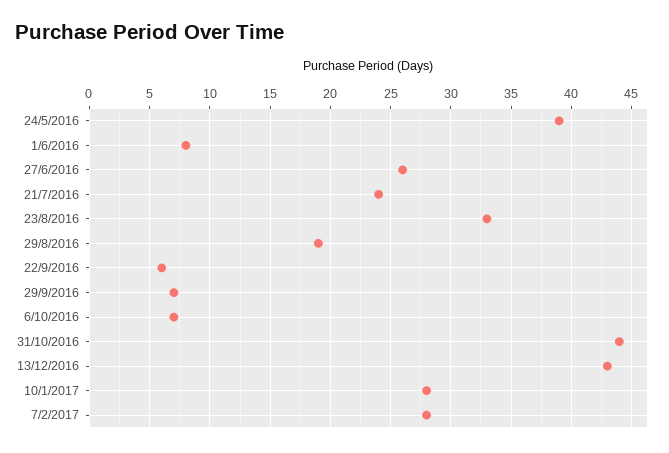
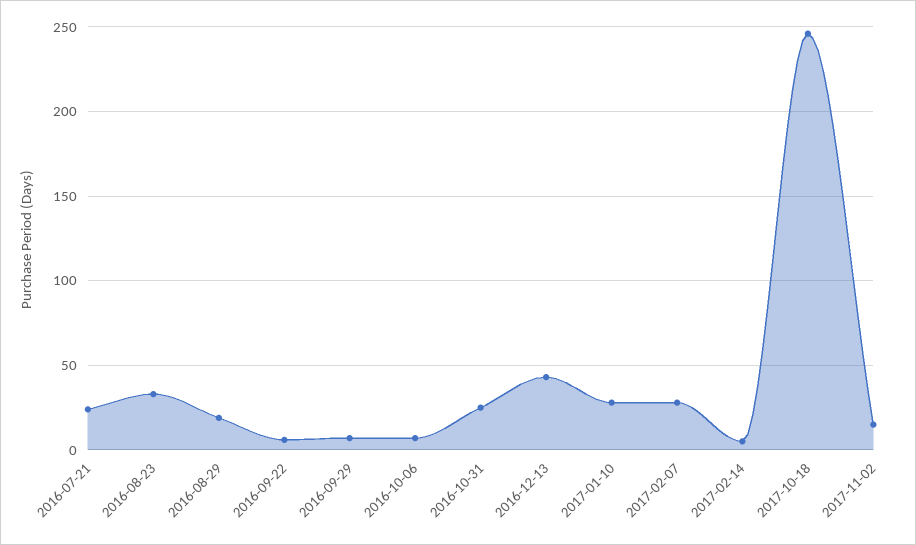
24/5/2016: 39 -> none
1/6/2016: 8 -> none
27/6/2016: 26 -> none
31/10/2016: 44 -> 25
2017-02-14: none -> 5
2017-10-18: none -> 245
2017-11-02: none -> 15

